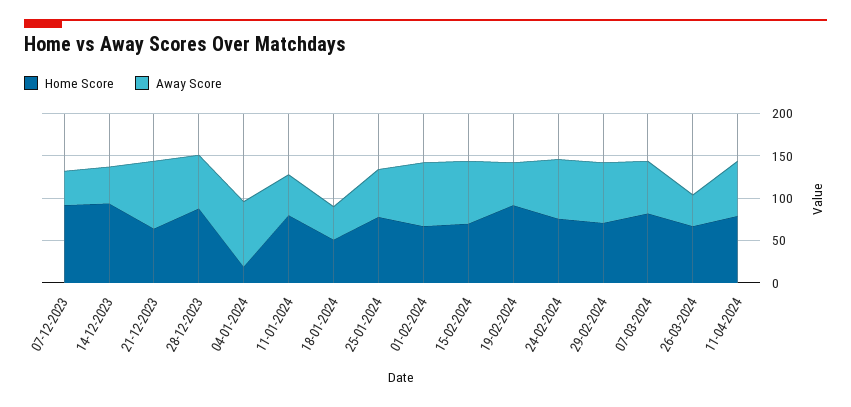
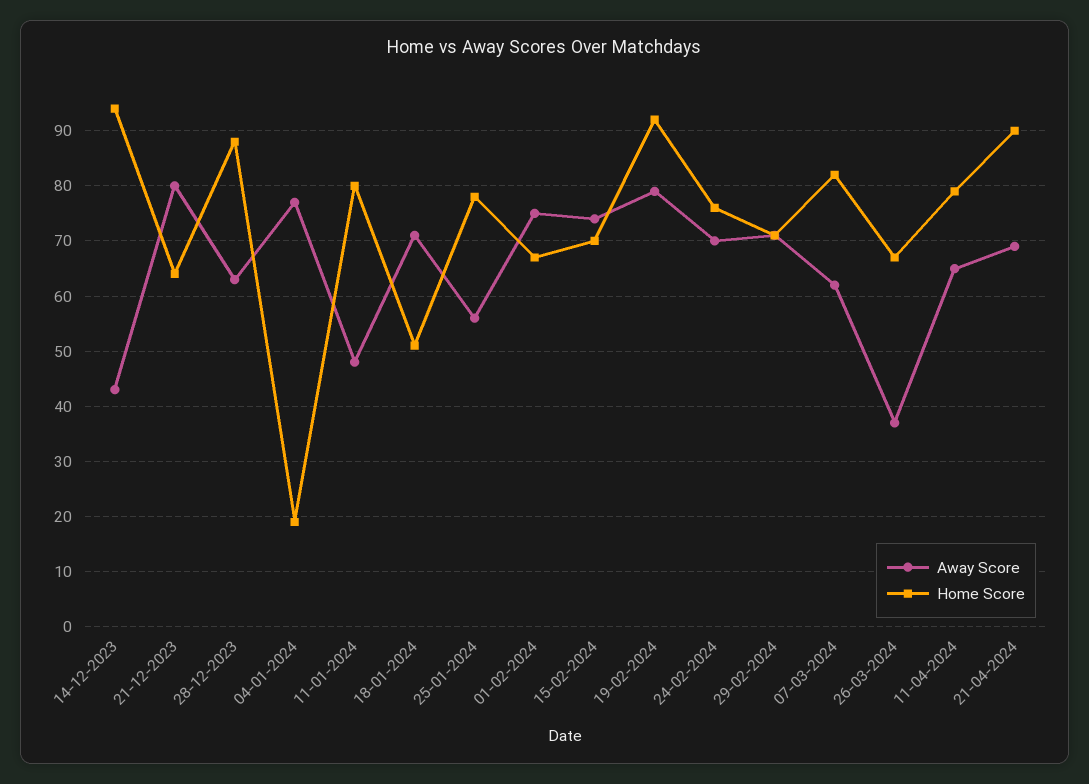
Home Score, 07-12-2023: 90 -> none
Away Score, 07-12-2023: 40 -> none
Away Score, 18-01-2024: 40 -> 70
Away Score, 19-02-2024: 50 -> 80
Away Score, 21-04-2024: none -> 70
Home Score, 21-04-2024: none -> 90

